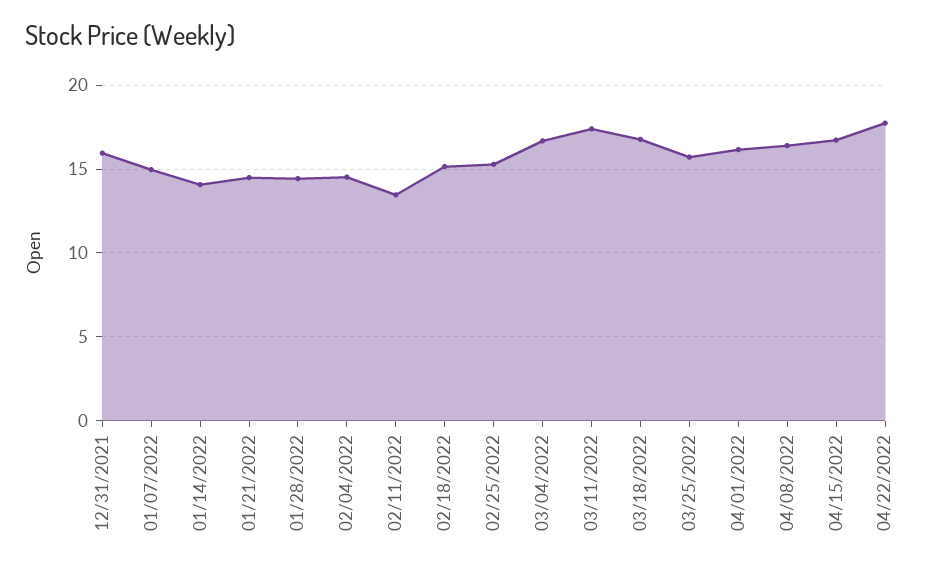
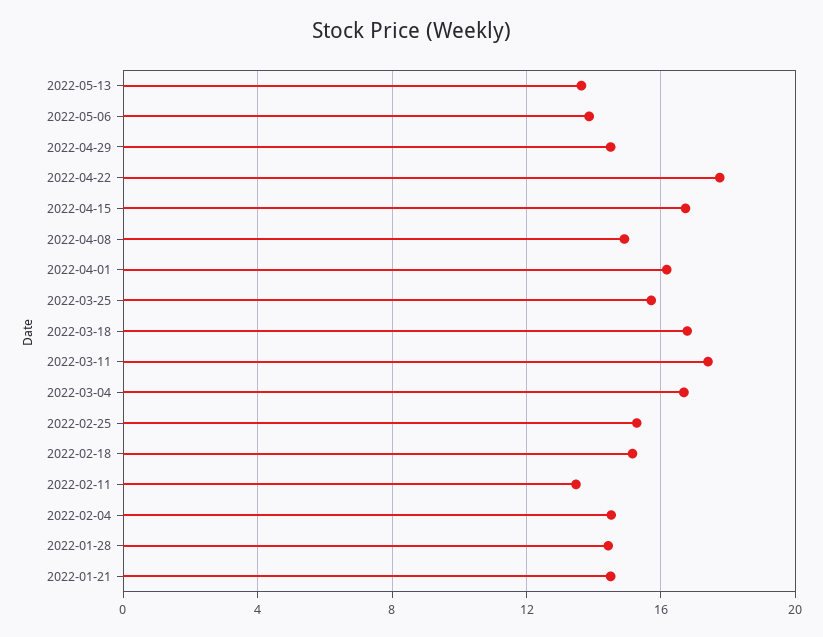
12/31/2021: 16 -> none
01/07/2022: 15 -> none
01/14/2022: 14 -> none
04/08/2022: 16.5 -> 15
2022-05-13: none -> 13.5
2022-05-06: none -> 14
2022-04-29: none -> 14.5

